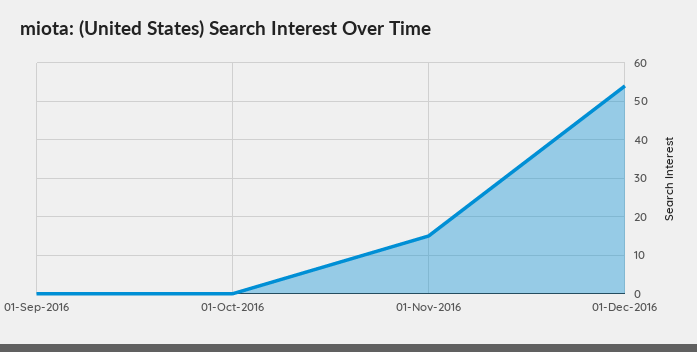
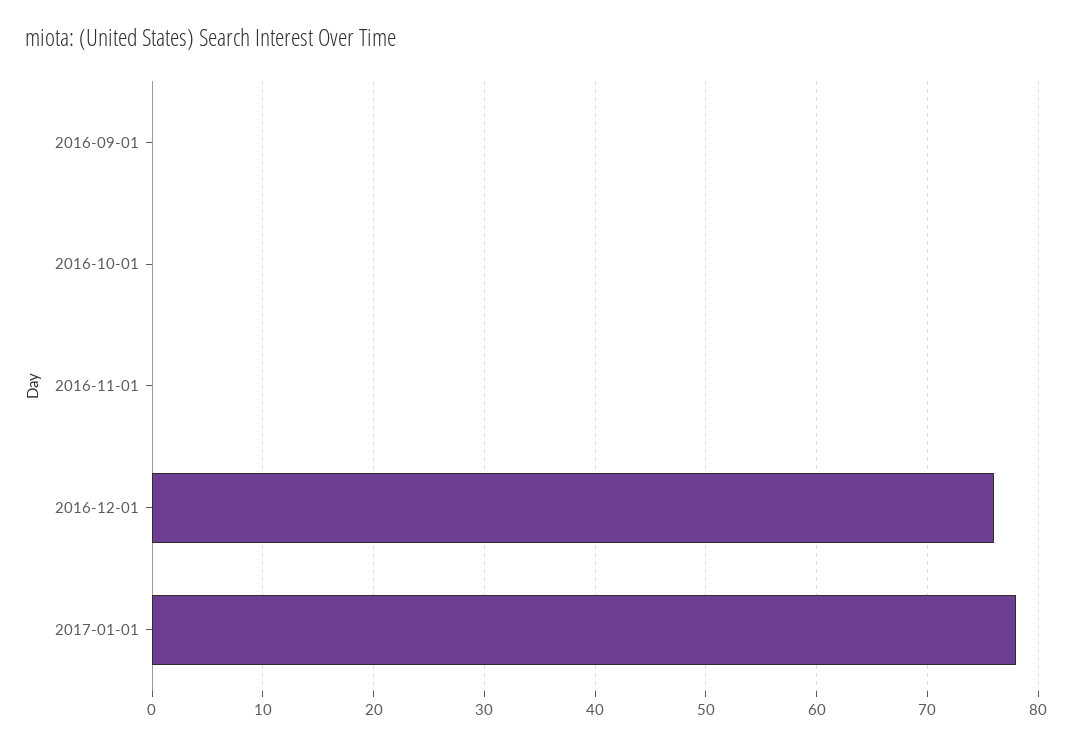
01-Nov-2016: 15 -> 0
01-Dec-2016: 55 -> 76
2017-01-01: none -> 78

